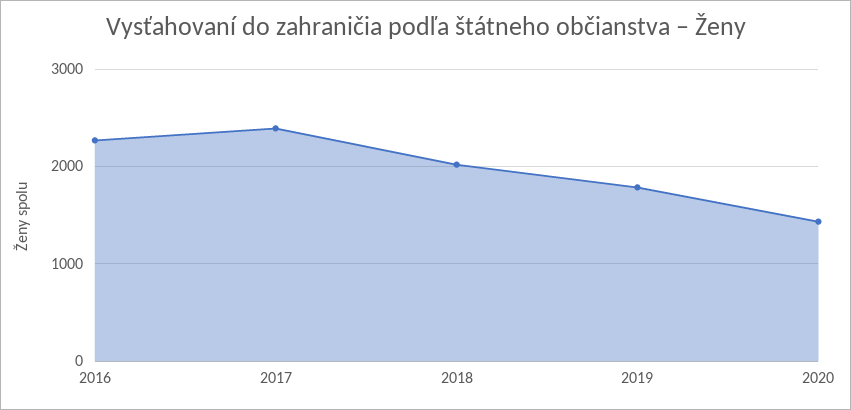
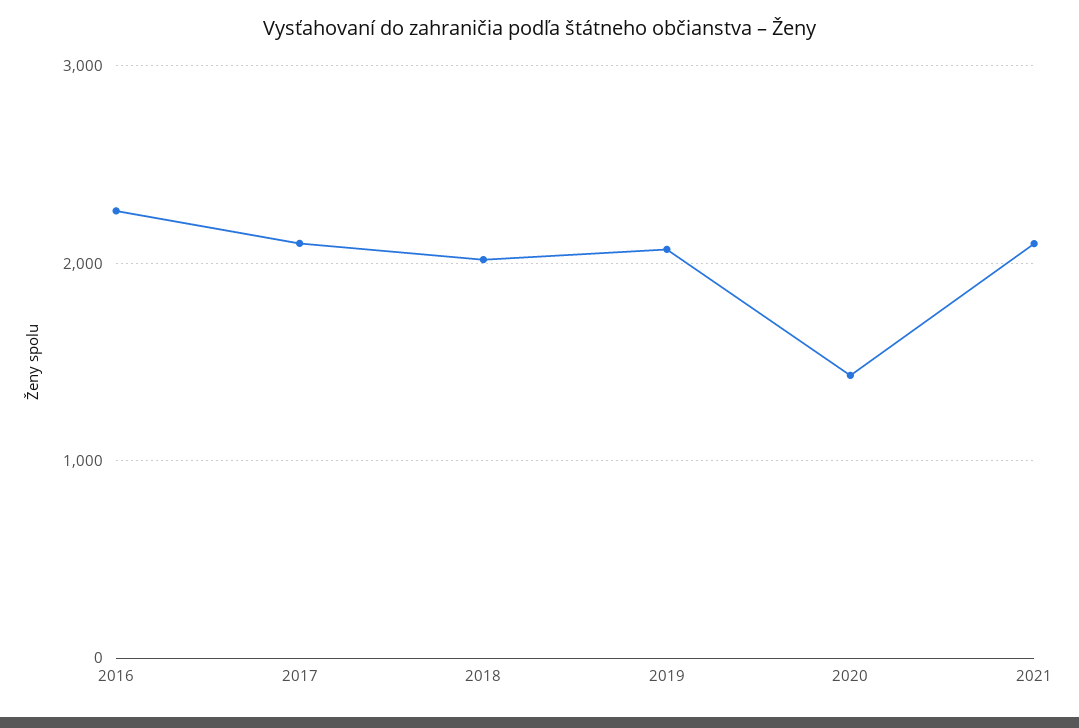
2017: 2400 -> 2100
2019: 1800 -> 2100
2021: none -> 2100

